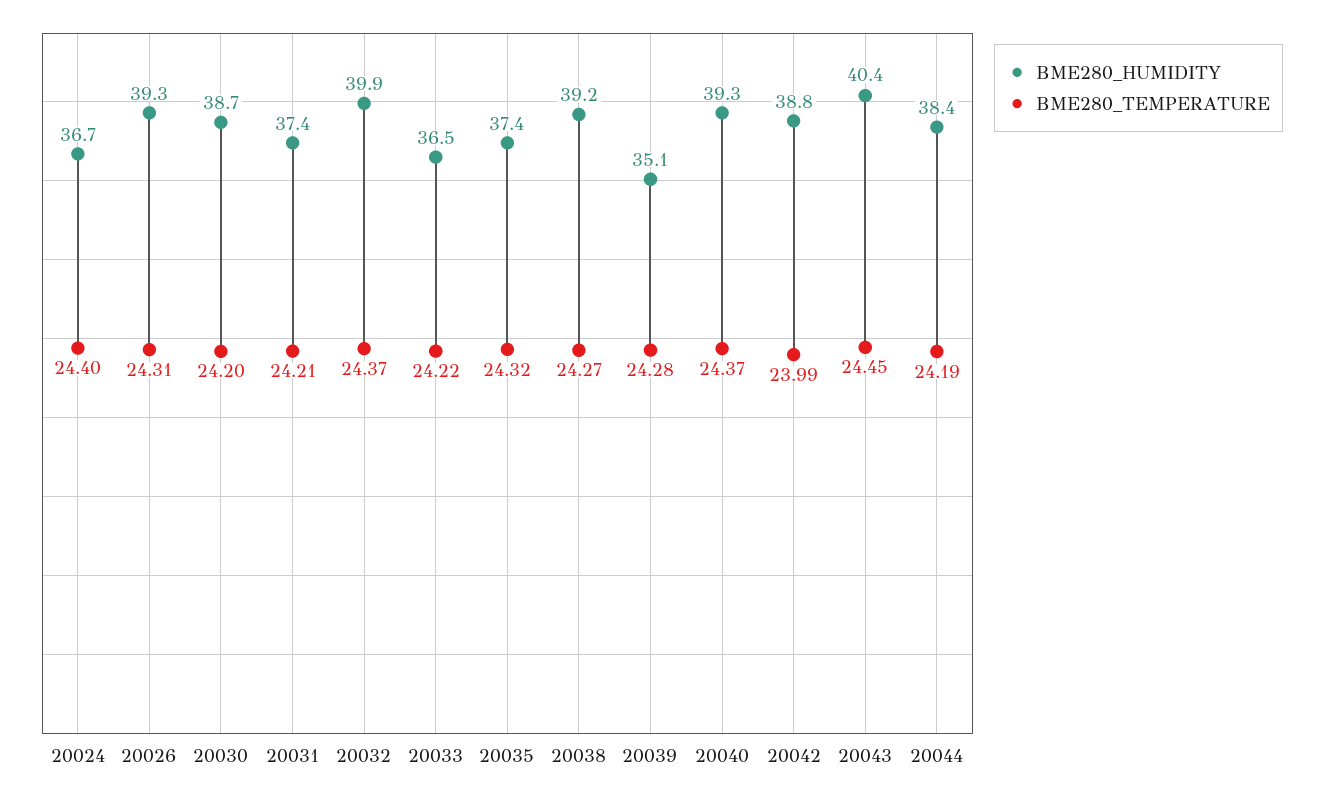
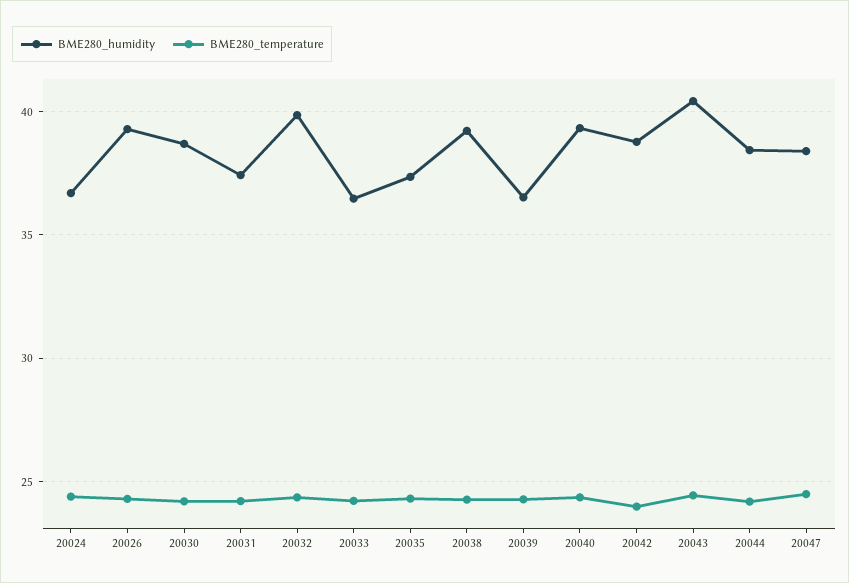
BME280_HUMIDITY, 20039: 35.1 -> 36.5
BME280_HUMIDITY, 20047: none -> 38.5
BME280_TEMPERATURE, 20047: none -> 24.5

